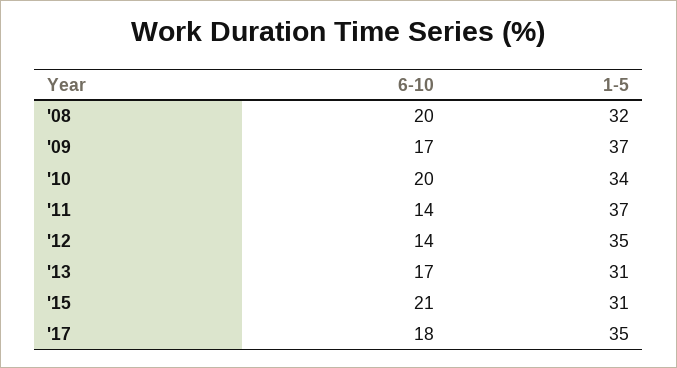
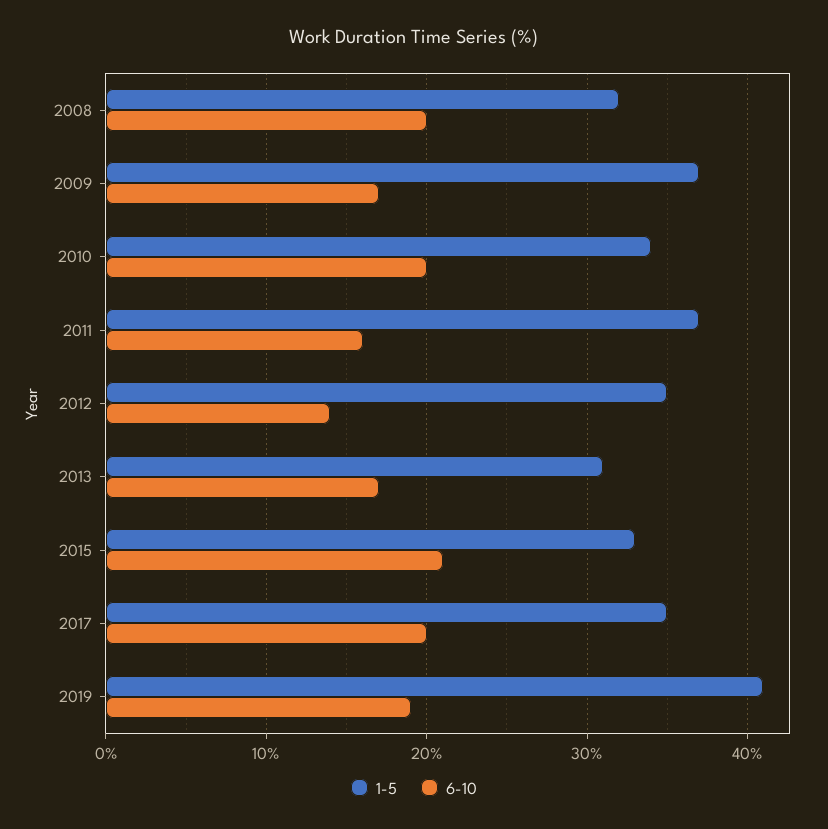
6-10, '11: 14 -> 16
1-5, '15: 31 -> 33
6-10, '17: 18 -> 20
1-5, 2019: none -> 41
6-10, 2019: none -> 19

